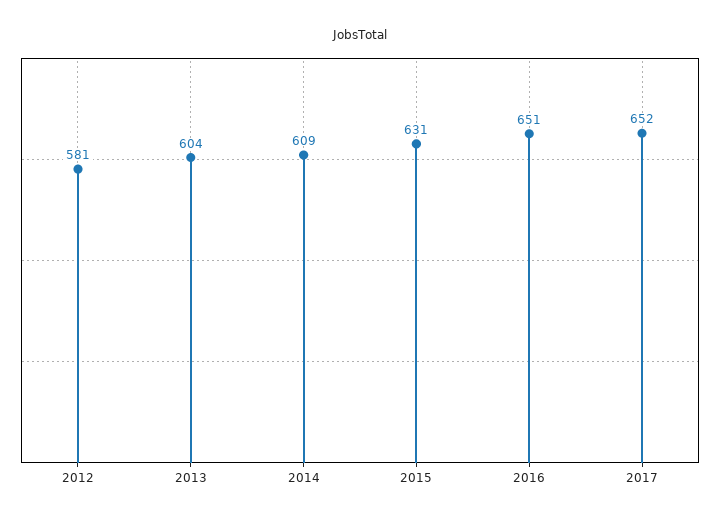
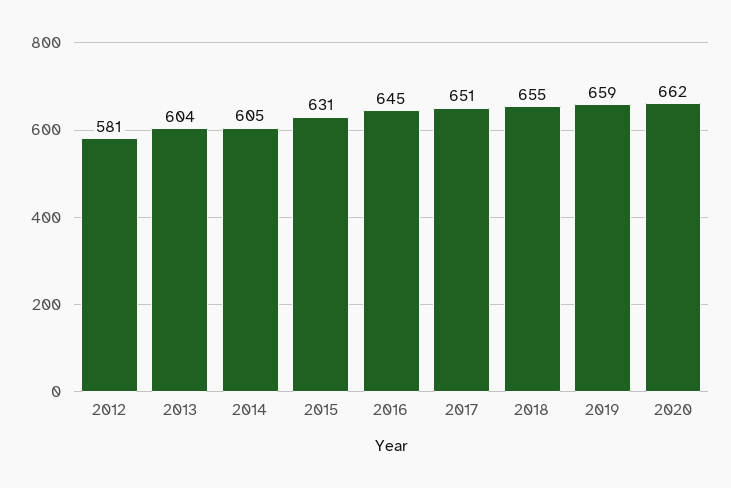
2014: 609 -> 605
2016: 651 -> 645
2017: 652 -> 651
2018: none -> 655
2019: none -> 659
2020: none -> 662

